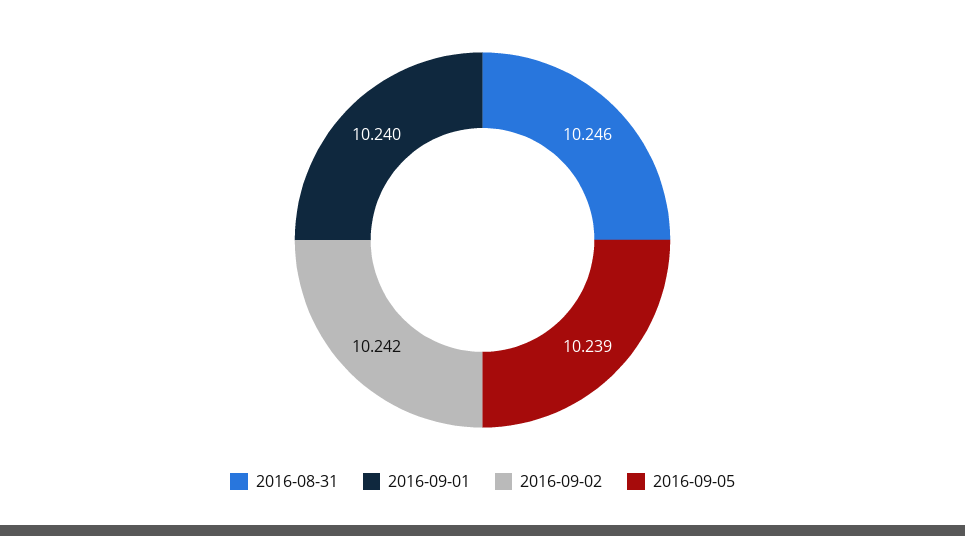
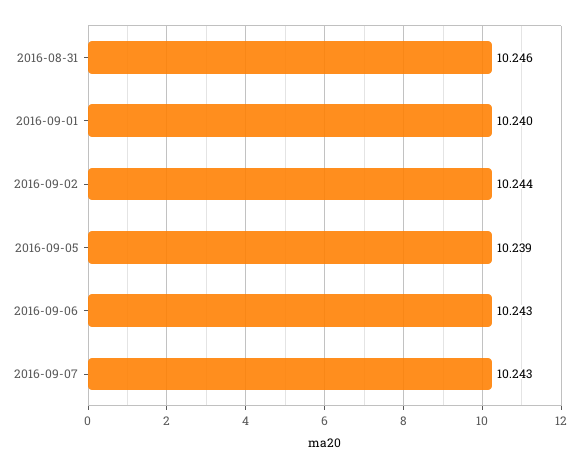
2016-09-02: 10.242 -> 10.244
2016-09-06: none -> 10.243
2016-09-07: none -> 10.243

